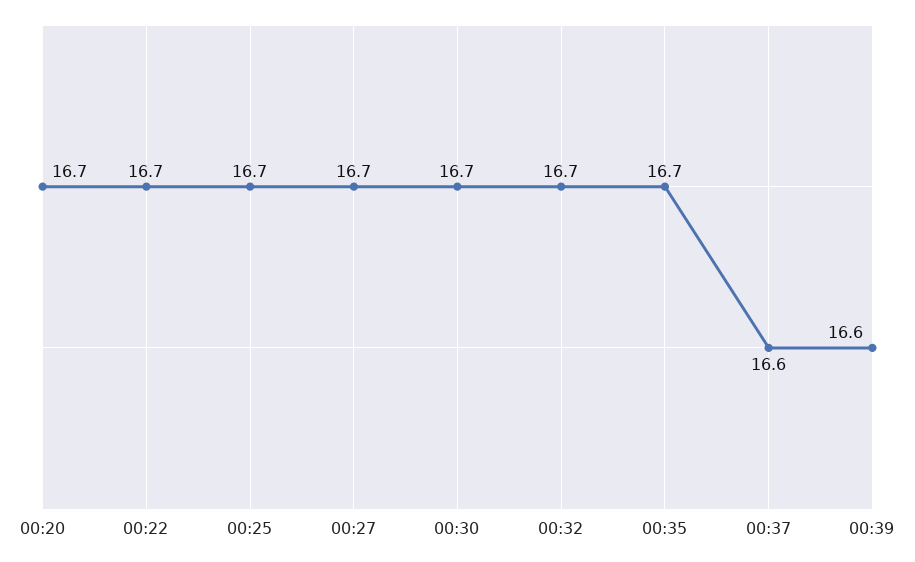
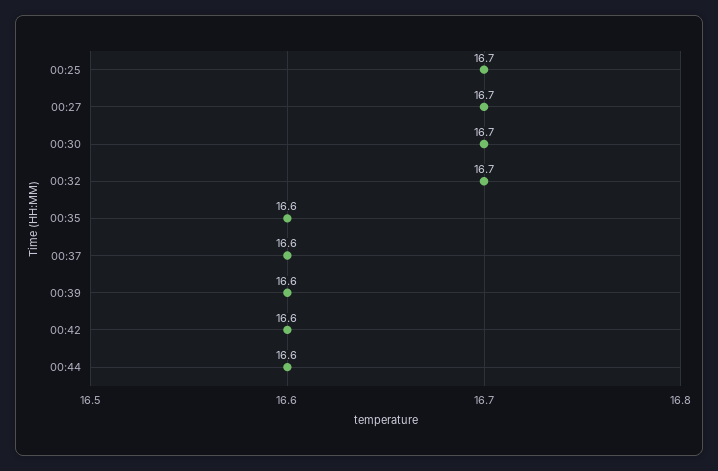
00:20: 16.7 -> none
00:22: 16.7 -> none
00:35: 16.7 -> 16.6
00:42: none -> 16.6
00:44: none -> 16.6

